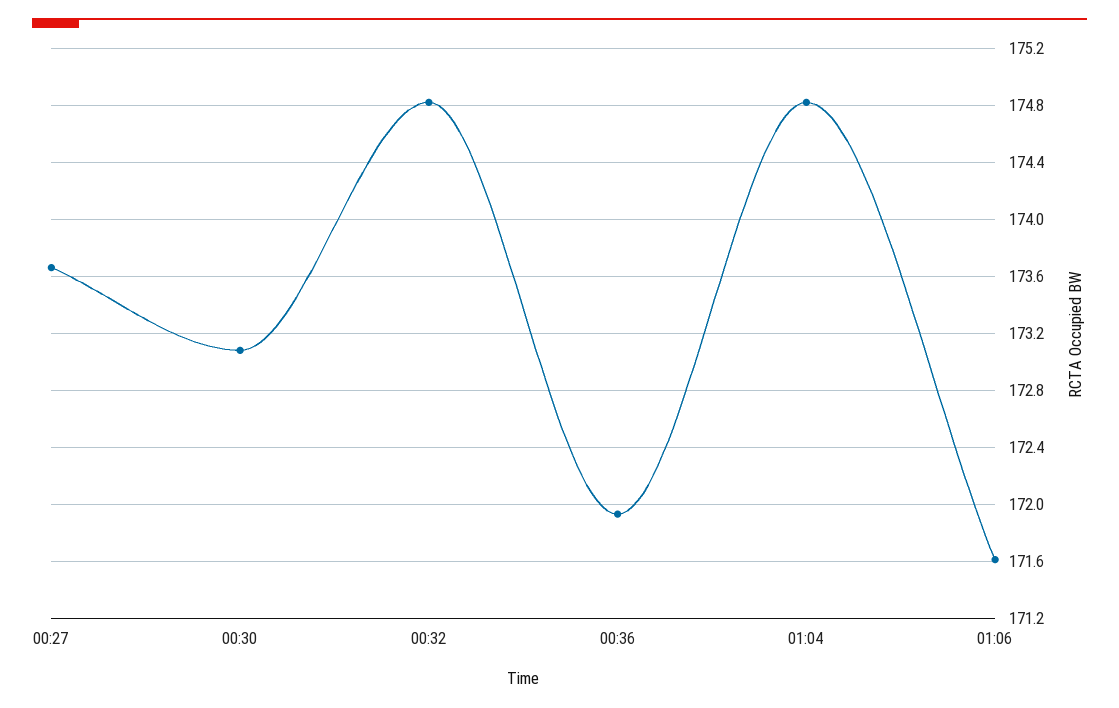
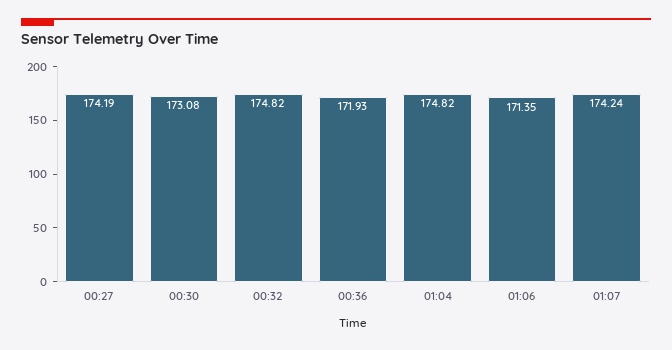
00:27: 173.65 -> 174.19
01:06: 171.6 -> 171.35
01:07: none -> 174.24

